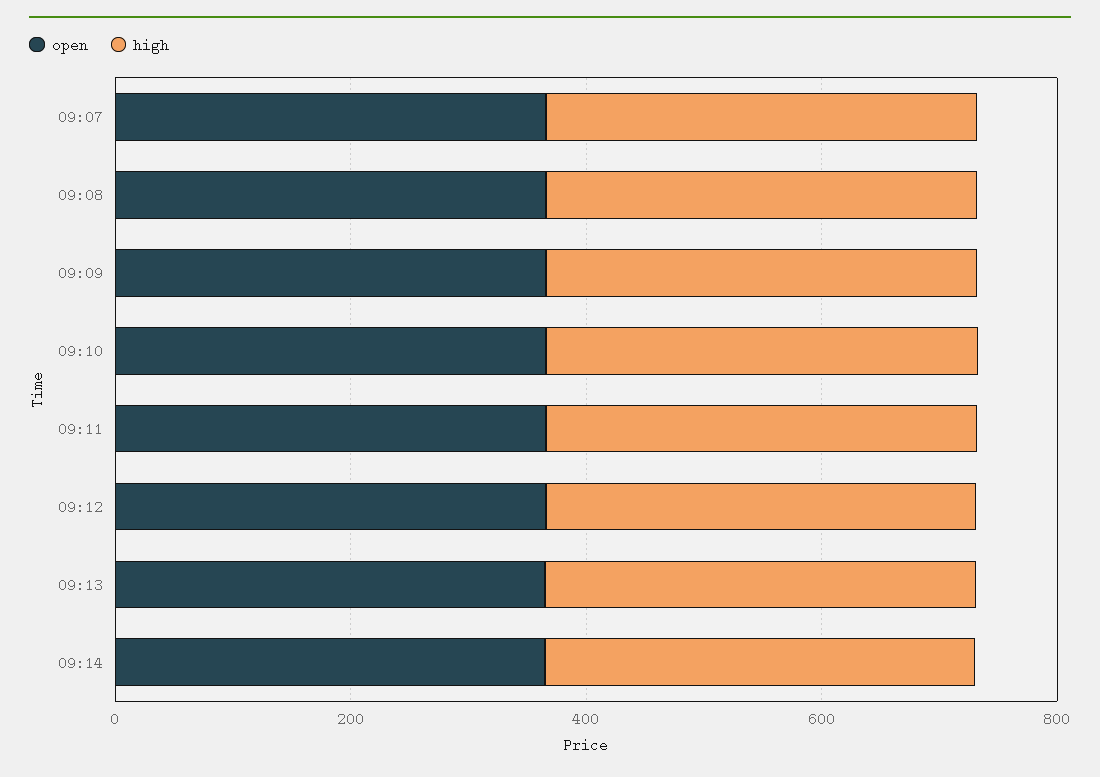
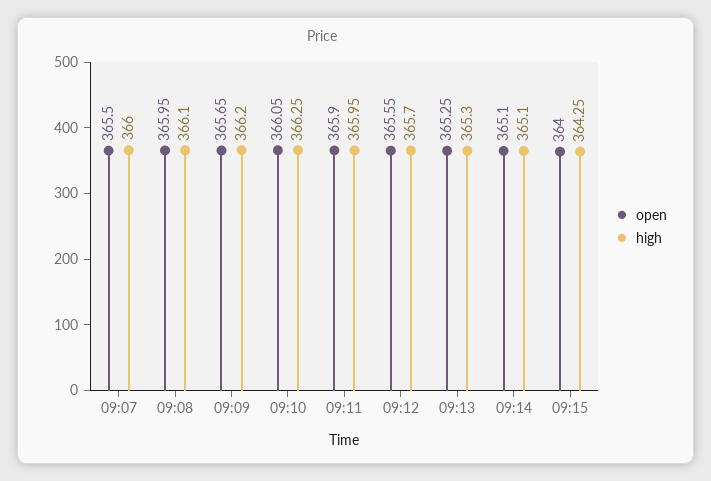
open, 09:15: none -> 364
high, 09:15: none -> 364.25

